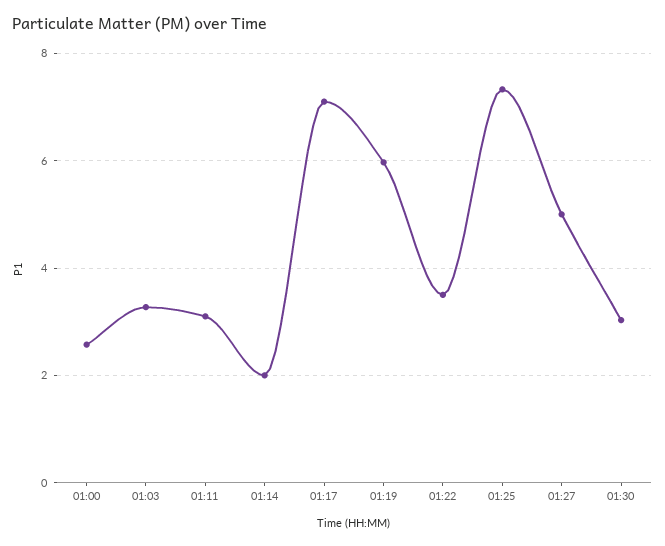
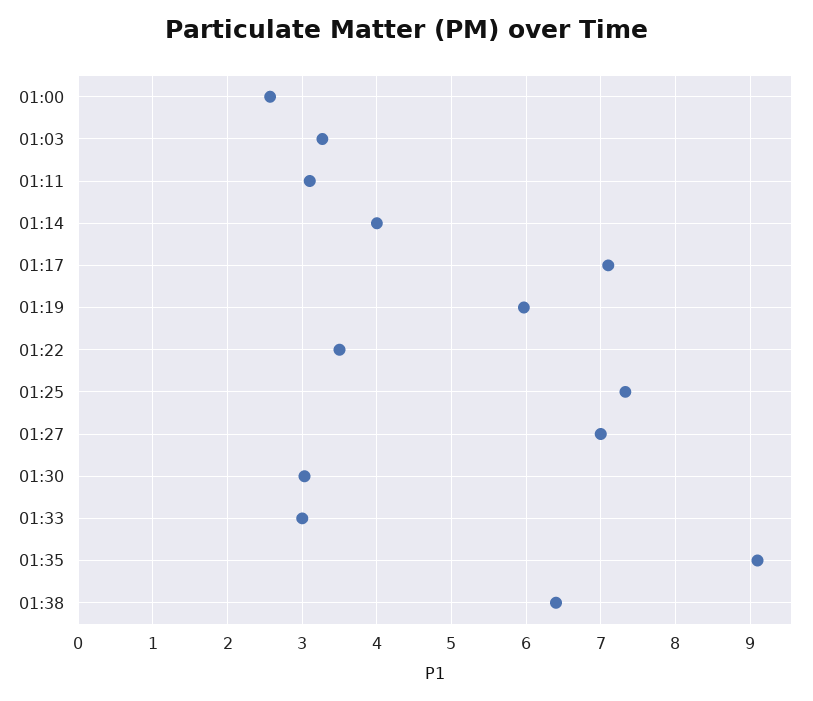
01:14: 2 -> 4
01:27: 5 -> 7
01:33: none -> 3
01:35: none -> 9.1
01:38: none -> 6.4

